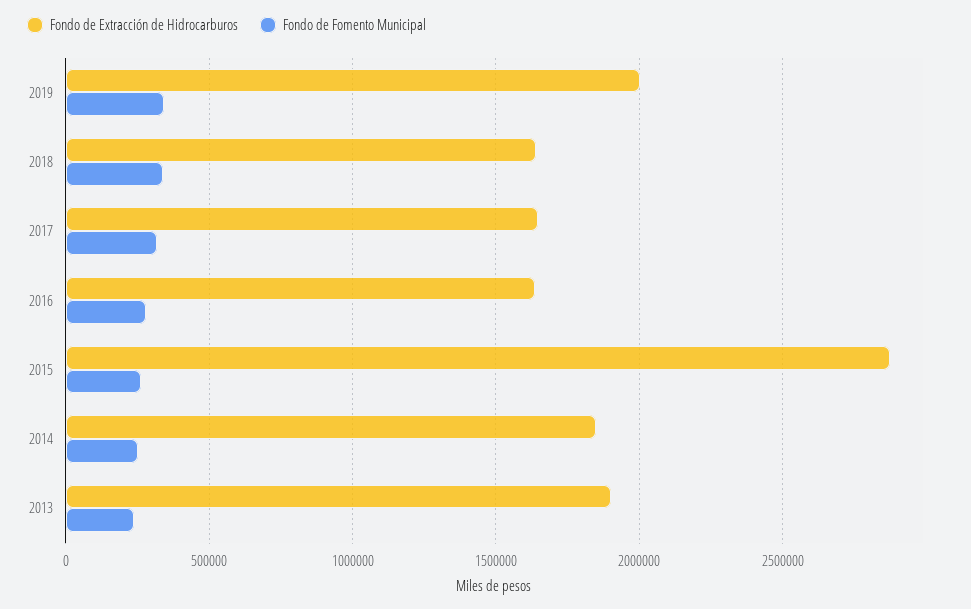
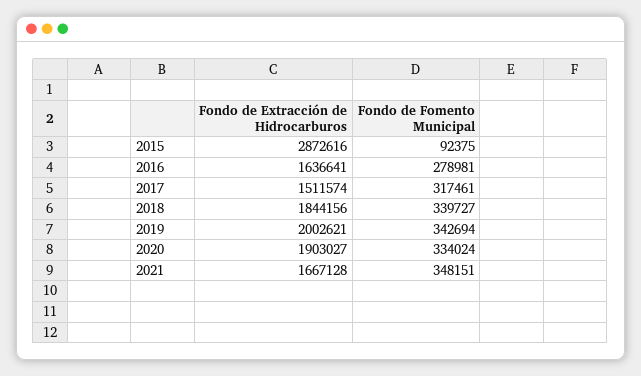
Fondo de Extracción de Hidrocarburos, 2018: 1650000 -> 1844156
Fondo de Extracción de Hidrocarburos, 2017: 1650000 -> 1511574
Fondo de Fomento Municipal, 2015: 250000 -> 92375
Fondo de Extracción de Hidrocarburos, 2014: 1850000 -> none
Fondo de Fomento Municipal, 2014: 250000 -> none
Fondo de Extracción de Hidrocarburos, 2013: 1900000 -> none
Fondo de Fomento Municipal, 2013: 250000 -> none
Fondo de Extracción de Hidrocarburos, 2020: none -> 1903027
Fondo de Fomento Municipal, 2020: none -> 334024
Fondo de Extracción de Hidrocarburos, 2021: none -> 1667128
Fondo de Fomento Municipal, 2021: none -> 348151

